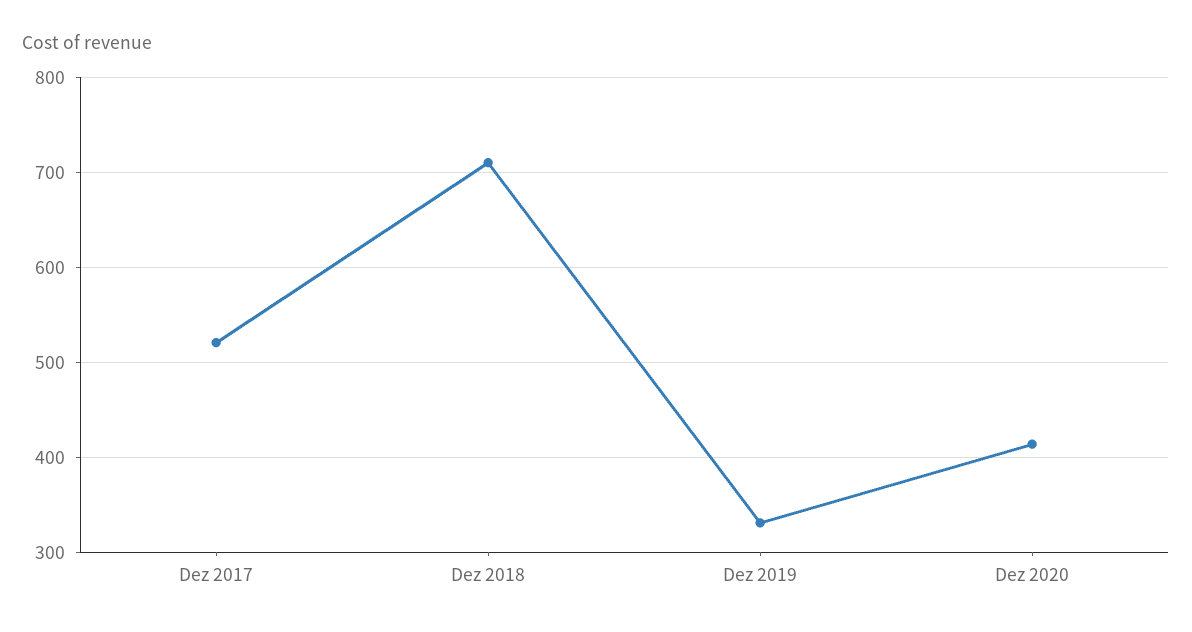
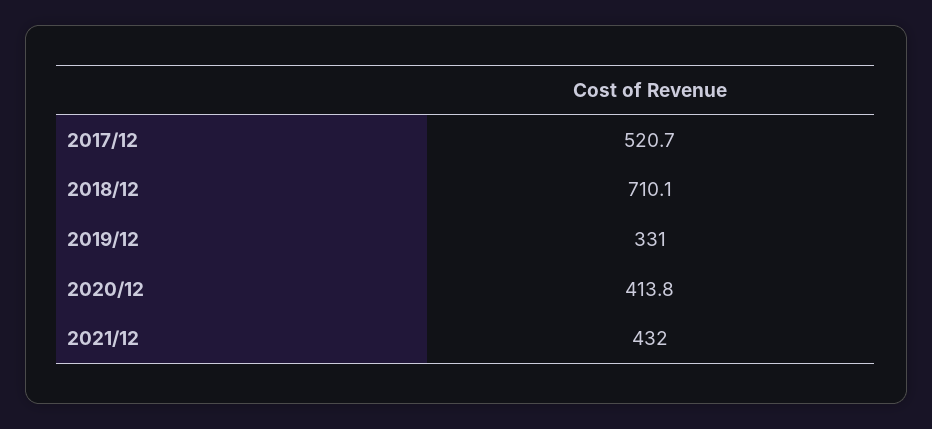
2021/12: none -> 432

